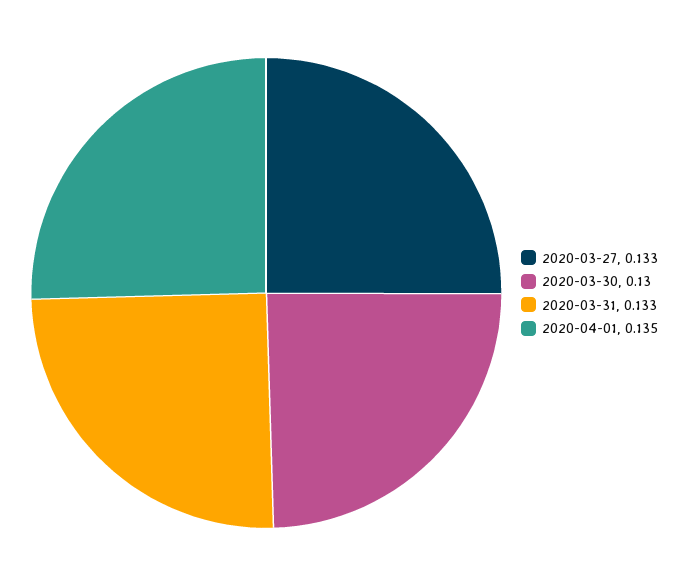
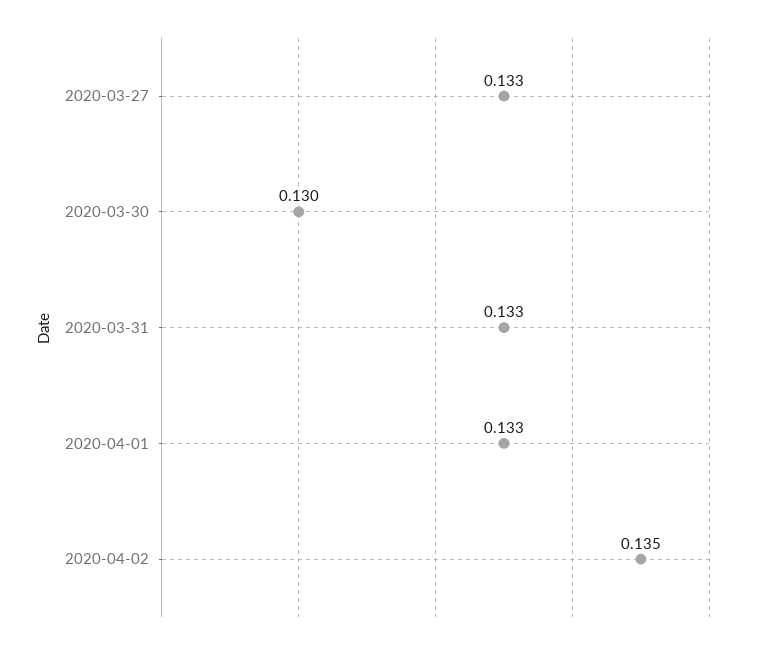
2020-04-01: 0.135 -> 0.133
2020-04-02: none -> 0.135

